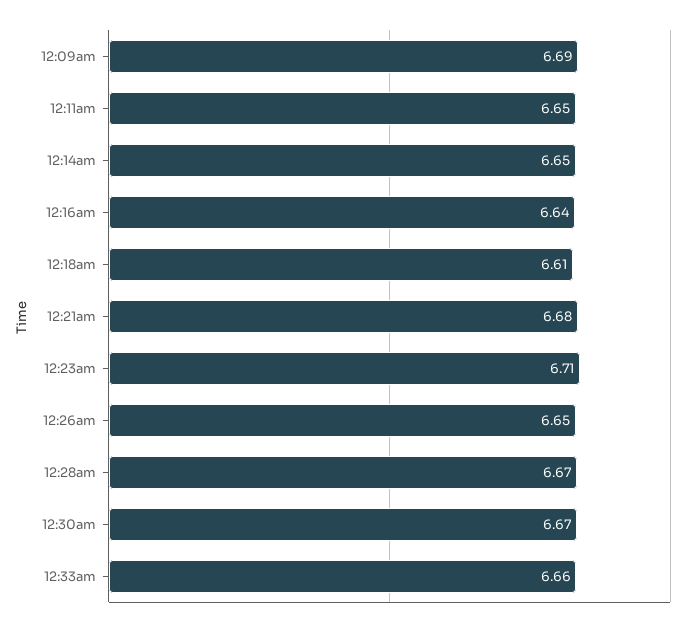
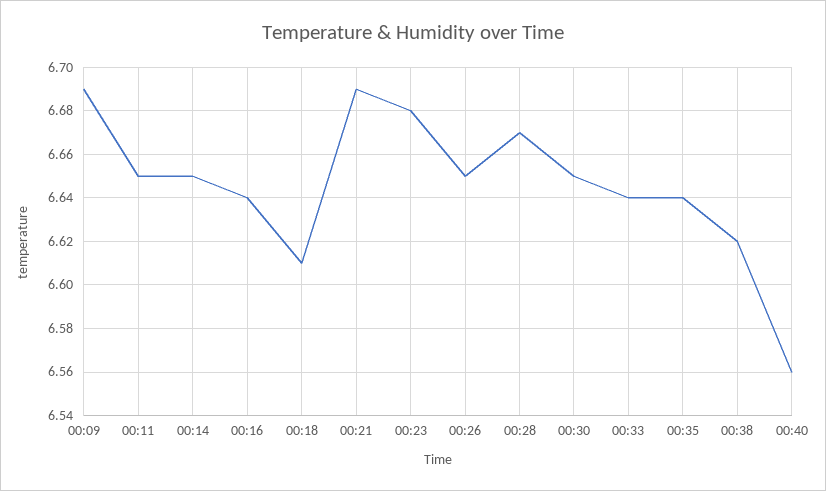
12:21am: 6.68 -> 6.69
12:23am: 6.71 -> 6.68
12:30am: 6.67 -> 6.65
12:33am: 6.66 -> 6.64
00:35: none -> 6.64
00:38: none -> 6.62
00:40: none -> 6.56

